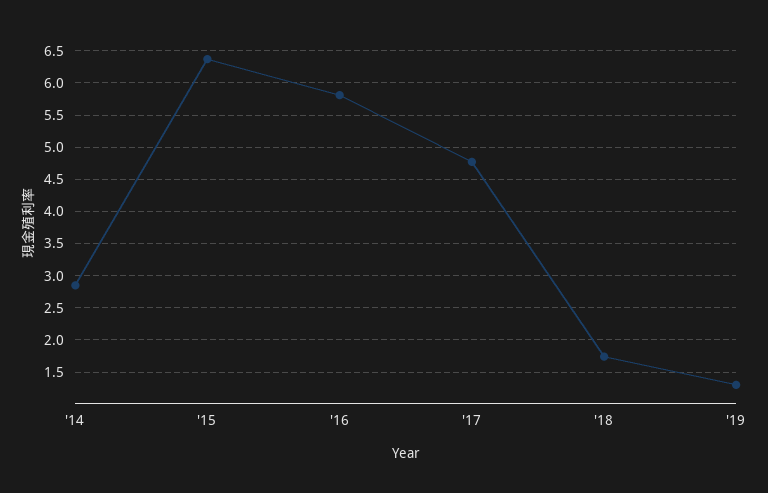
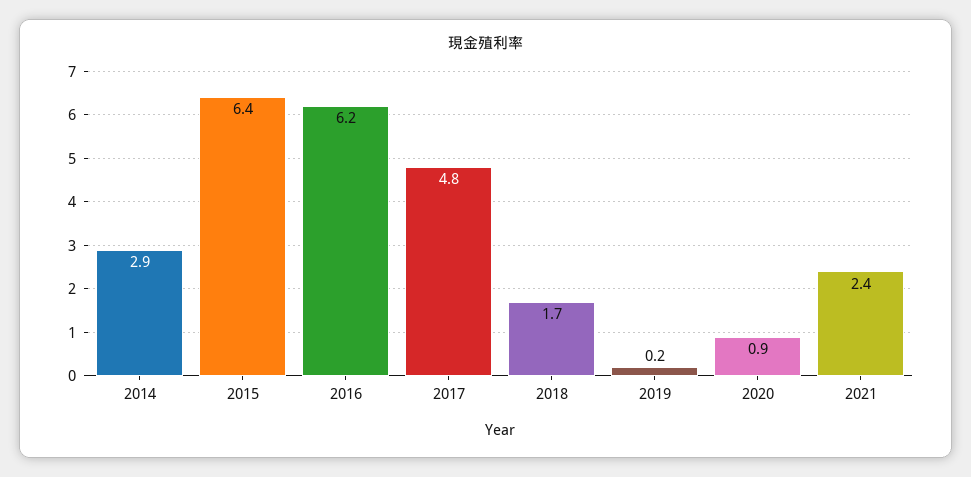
'16: 5.8 -> 6.2
'19: 1.3 -> 0.2
2020: none -> 0.9
2021: none -> 2.4

